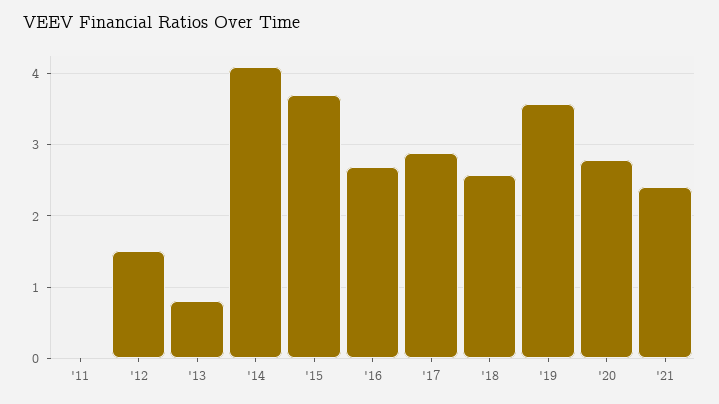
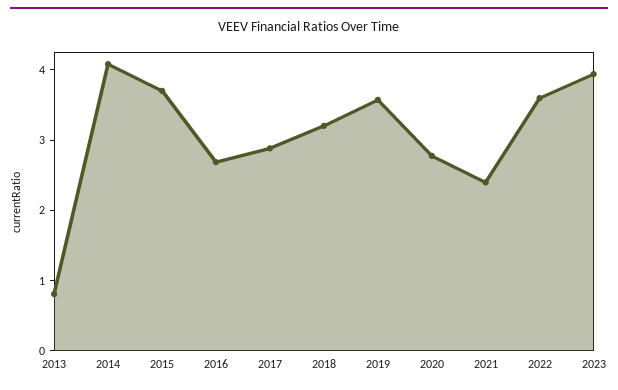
'11: 0 -> none
'12: 1.5 -> none
'18: 2.6 -> 3.2
2022: none -> 3.6
2023: none -> 4

